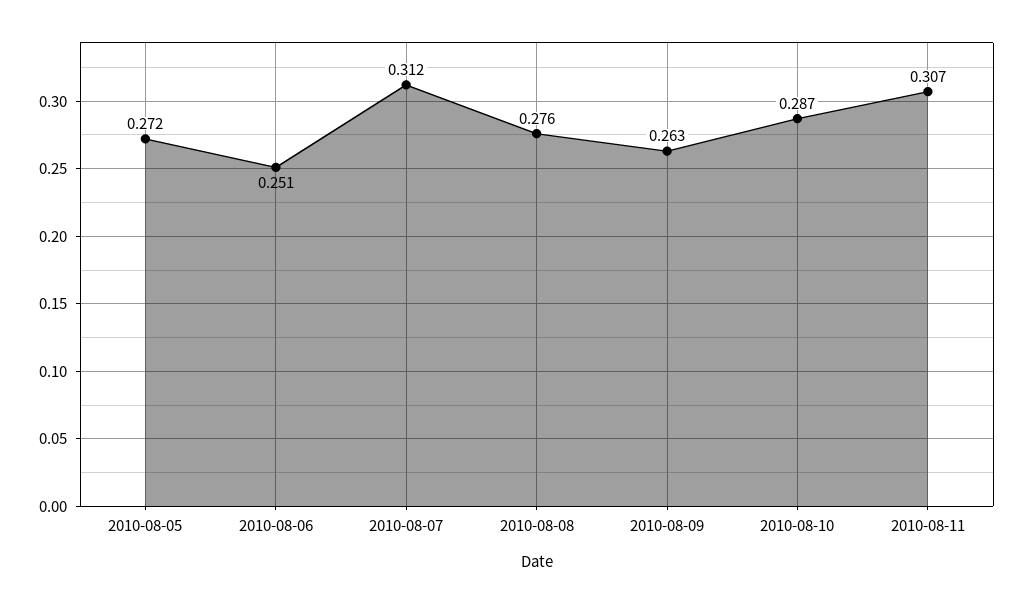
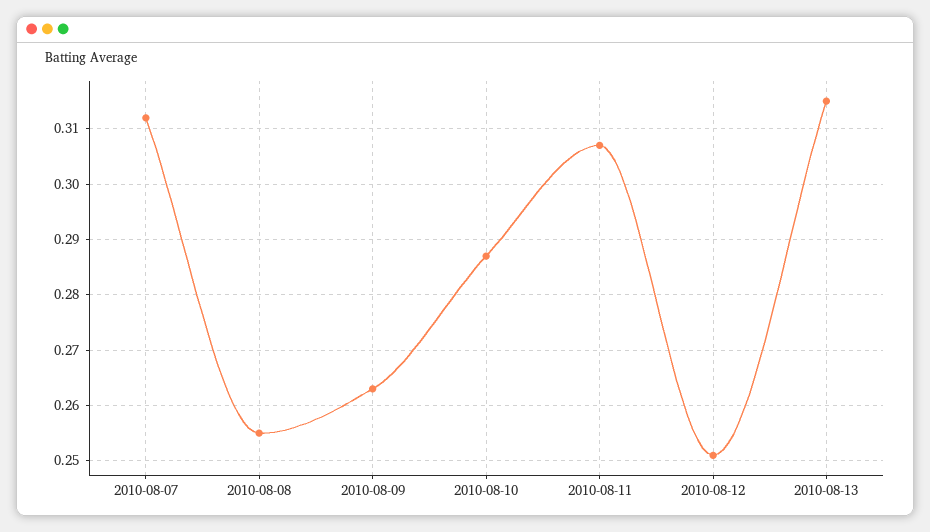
2010-08-05: 0.272 -> none
2010-08-06: 0.251 -> none
2010-08-08: 0.276 -> 0.255
2010-08-12: none -> 0.25
2010-08-13: none -> 0.315

